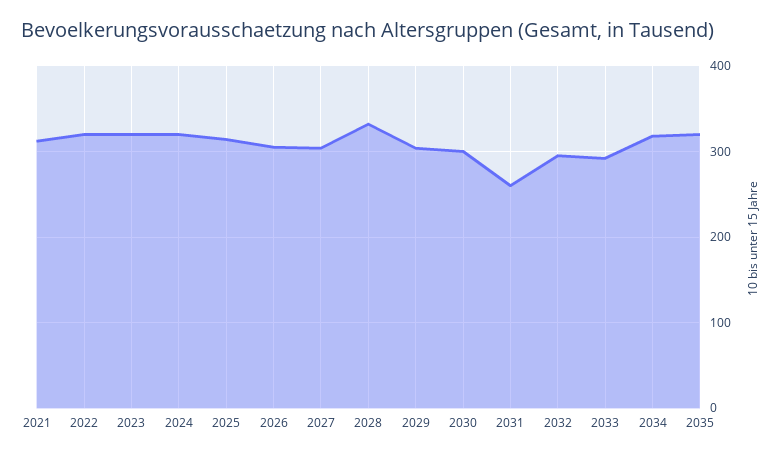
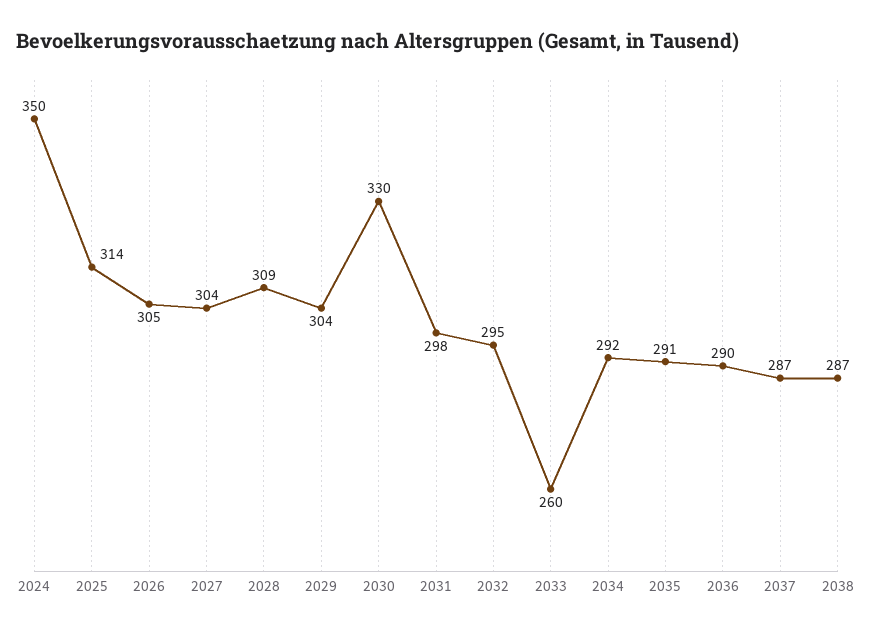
2021: 310 -> none
2022: 320 -> none
2023: 320 -> none
2024: 320 -> 350
2028: 330 -> 309
2030: 300 -> 330
2031: 260 -> 298
2033: 290 -> 260
2034: 320 -> 292
2035: 320 -> 291
2036: none -> 290
2037: none -> 287
2038: none -> 287

